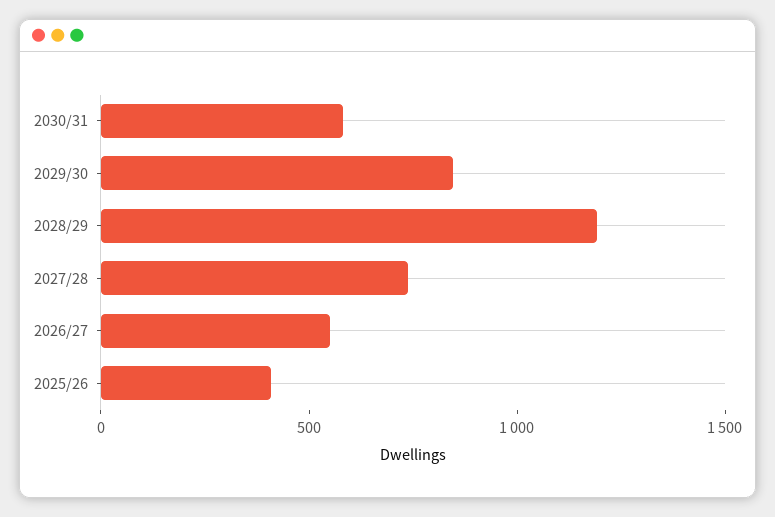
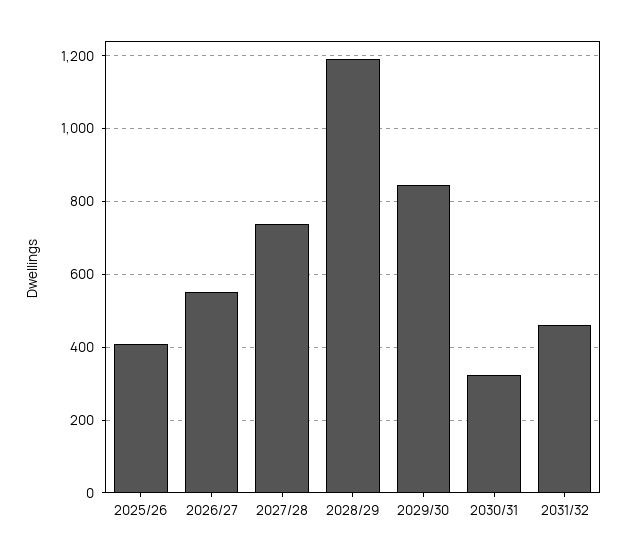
2030/31: 600 -> 320
2031/32: none -> 460

